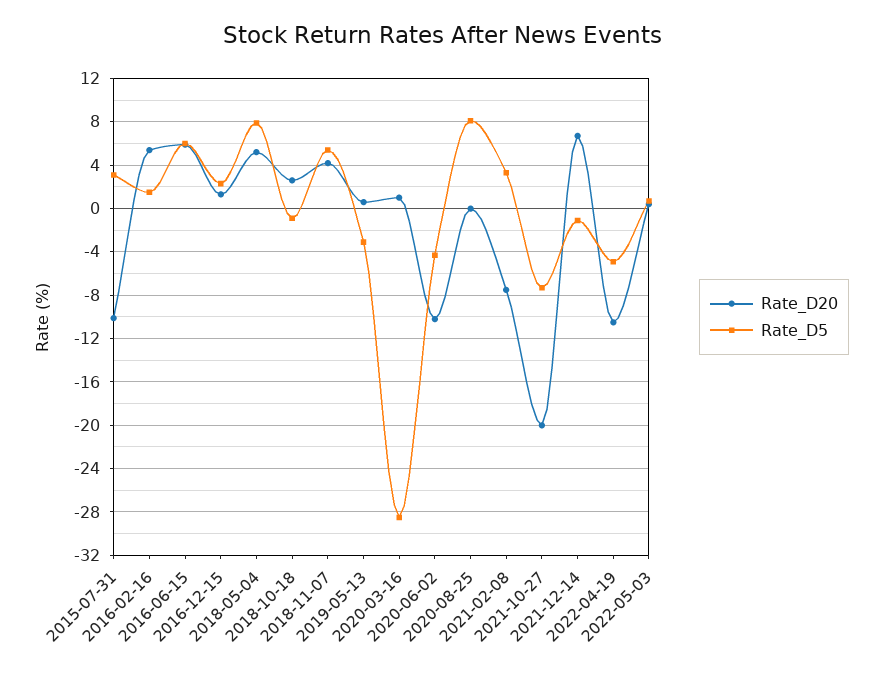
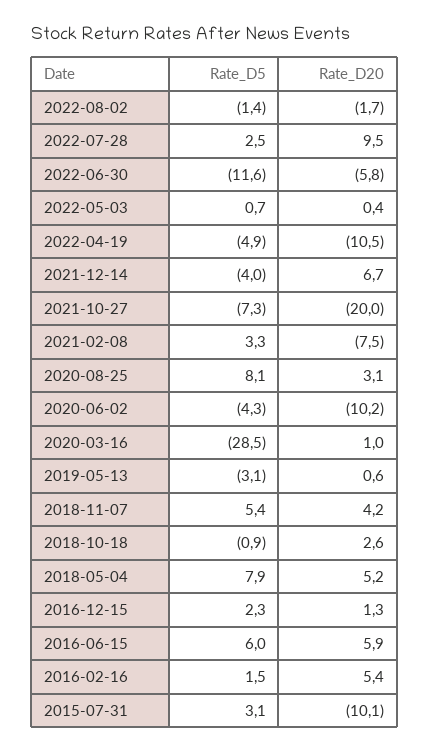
Rate_D20, 2020-08-25: 0 -> 3.1
Rate_D5, 2021-12-14: -1 -> -4
Rate_D5, 2022-08-02: none -> -1.4
Rate_D20, 2022-08-02: none -> -1.7
Rate_D5, 2022-07-28: none -> 2.5
Rate_D20, 2022-07-28: none -> 9.5
Rate_D5, 2022-06-30: none -> -11.6
Rate_D20, 2022-06-30: none -> -5.8

